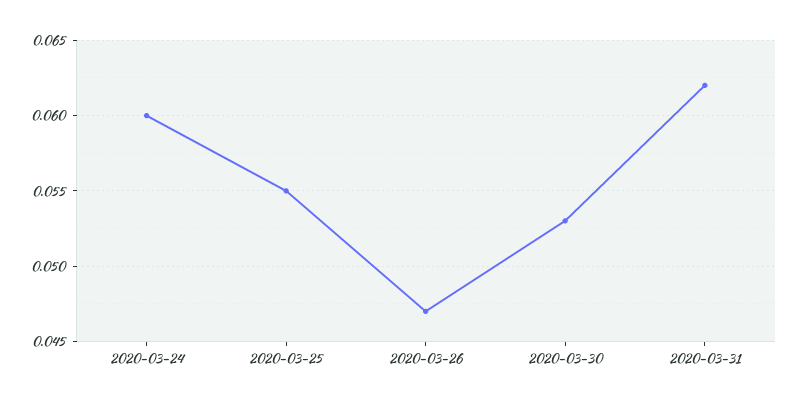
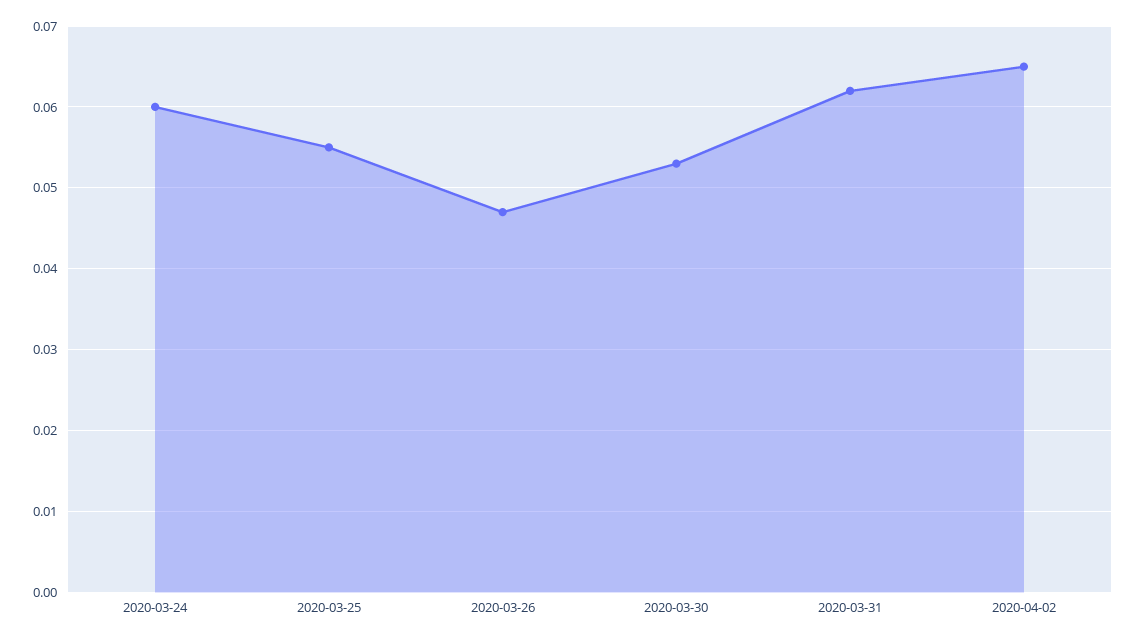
2020-04-02: none -> 0.065

